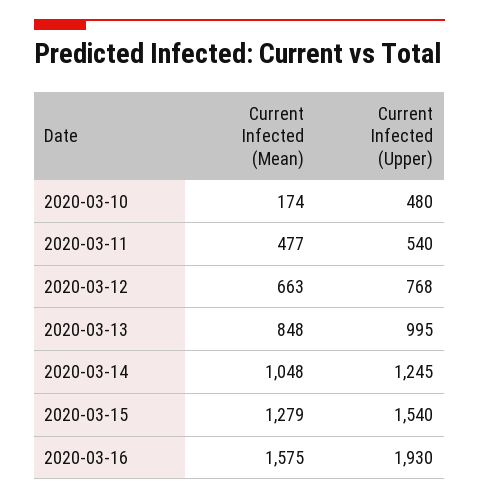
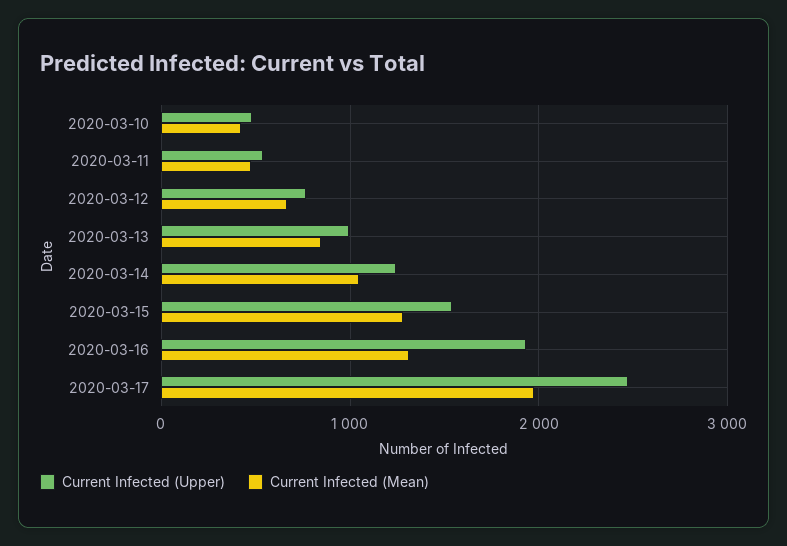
Current Infected (Mean), 2020-03-10: 174 -> 400
Current Infected (Mean), 2020-03-16: 1575 -> 1300
Current Infected (Upper), 2020-03-17: none -> 2500
Current Infected (Mean), 2020-03-17: none -> 2000

